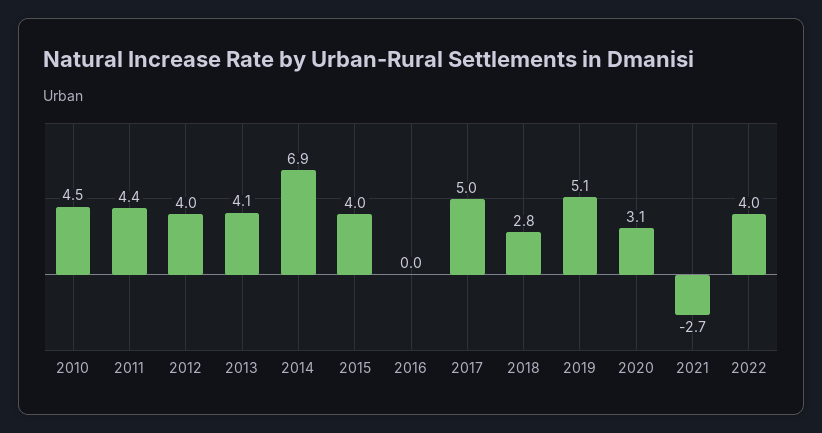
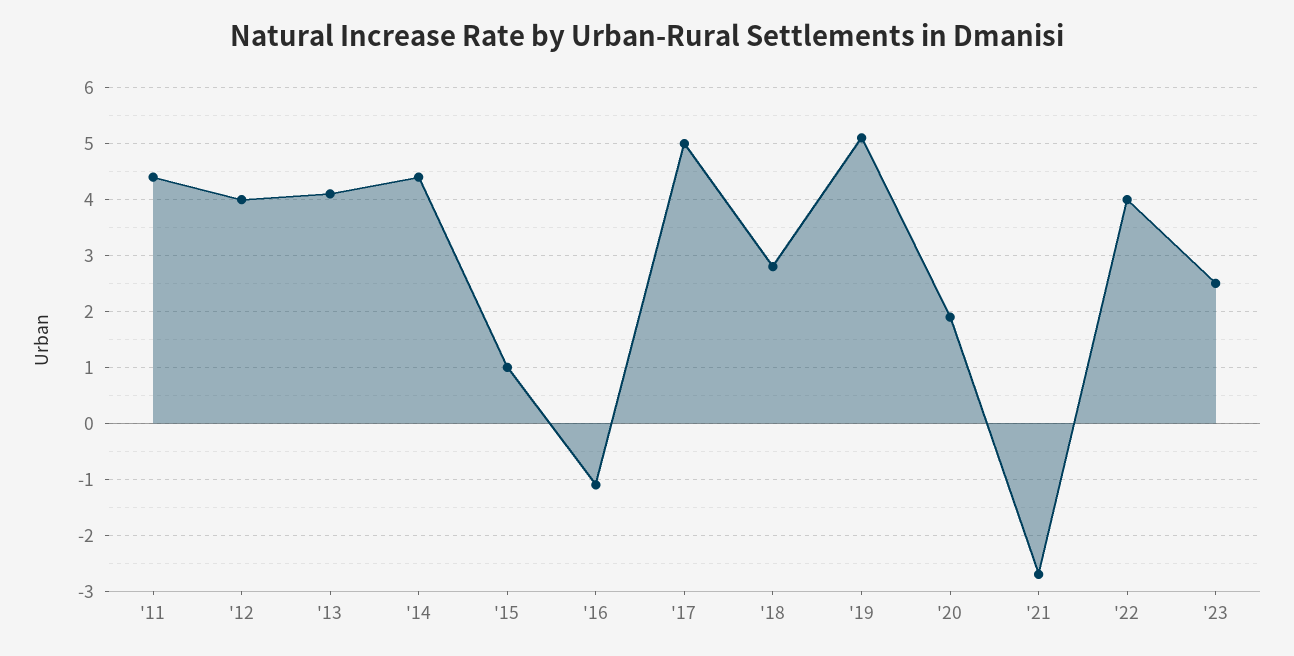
2010: 4.5 -> none
2014: 6.9 -> 4.5
2015: 4 -> 1
2016: 0 -> -1
2020: 3.1 -> 2
'23: none -> 2.5

